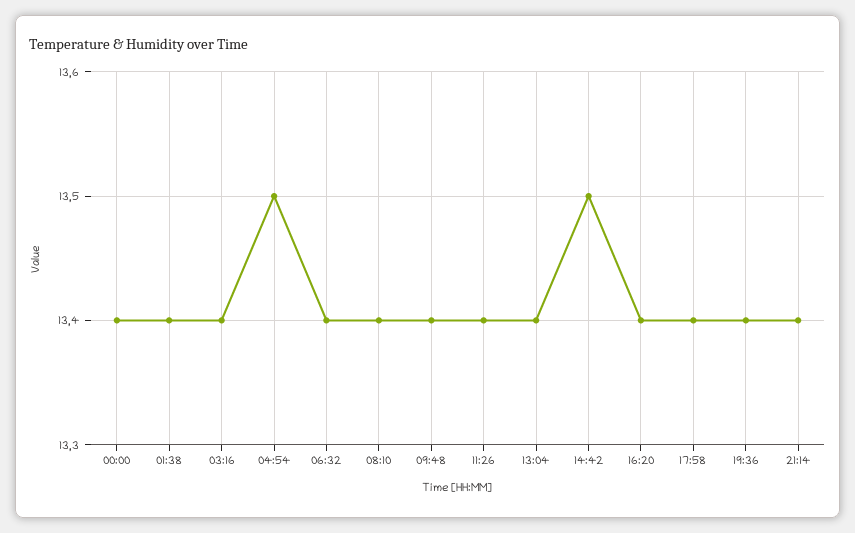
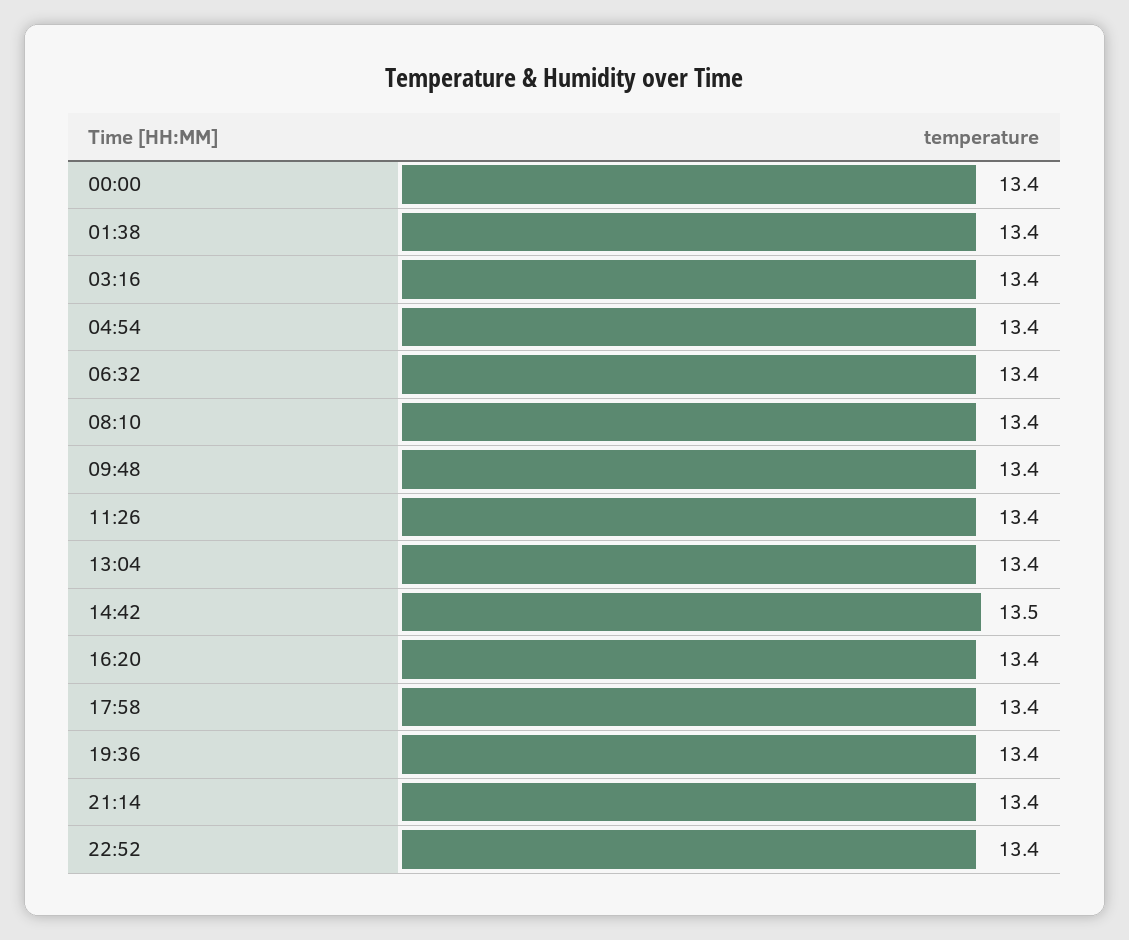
04:54: 13.5 -> 13.4
22:52: none -> 13.4

